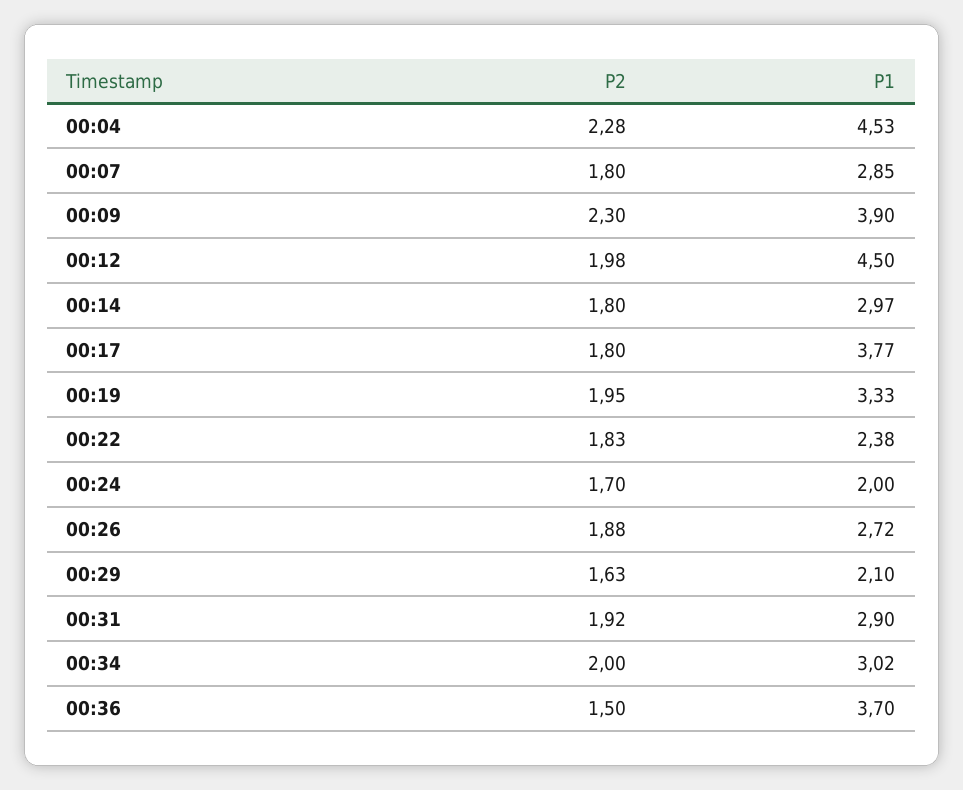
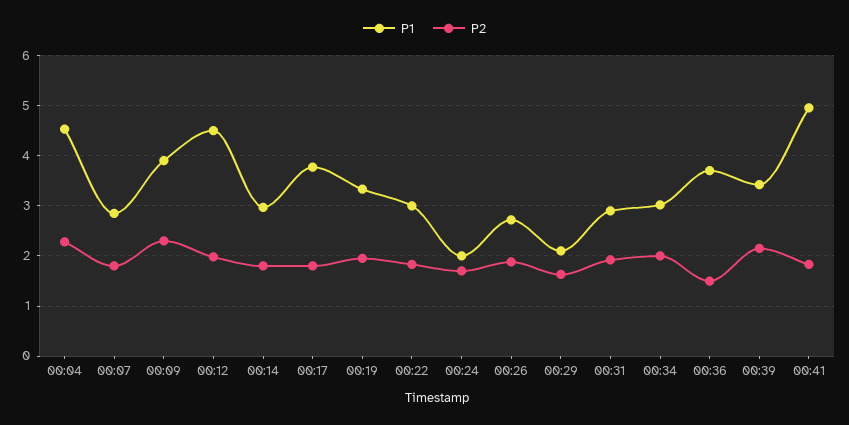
P1, 00:22: 2.38 -> 3
P1, 00:39: none -> 3.4
P2, 00:39: none -> 2.2
P1, 00:41: none -> 5
P2, 00:41: none -> 1.8

